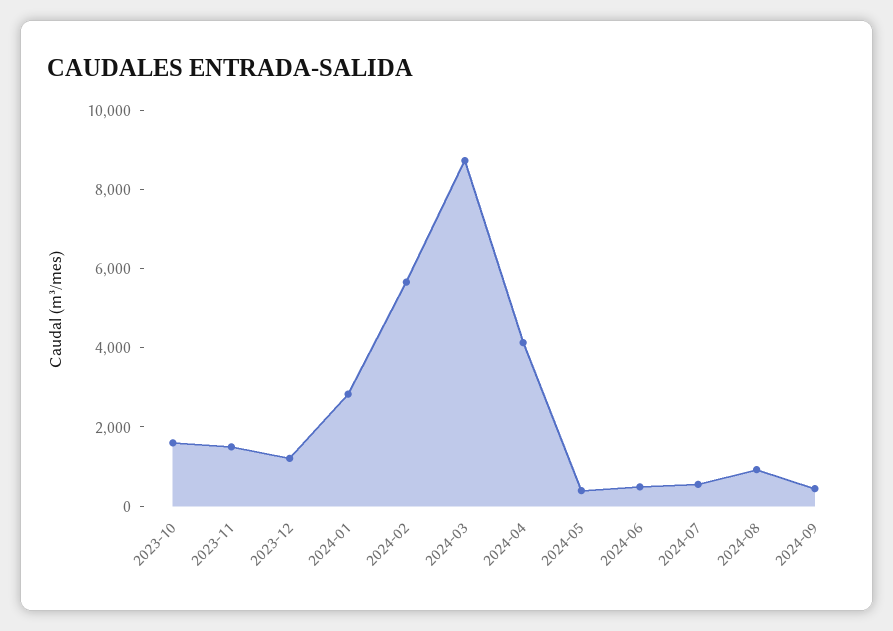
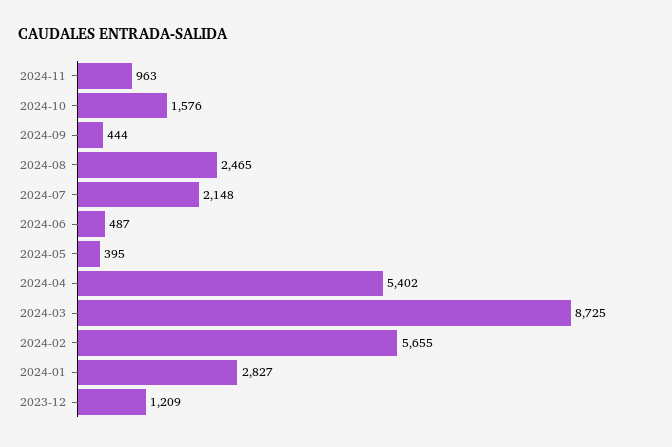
2023-10: 1500 -> none
2023-11: 1500 -> none
2024-04: 4000 -> 5402
2024-07: 500 -> 2148
2024-08: 1000 -> 2465
2024-11: none -> 963
2024-10: none -> 1576

